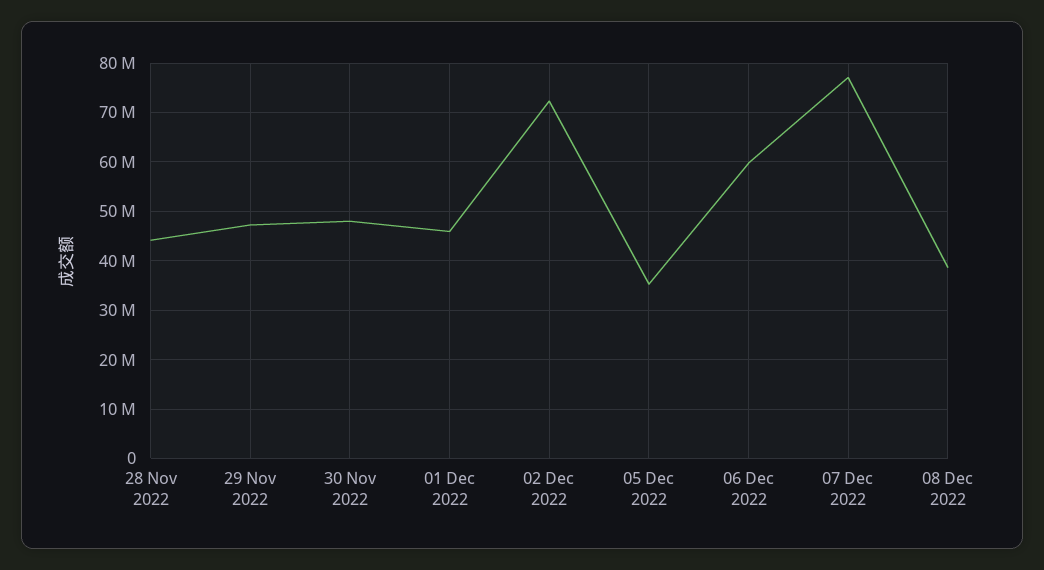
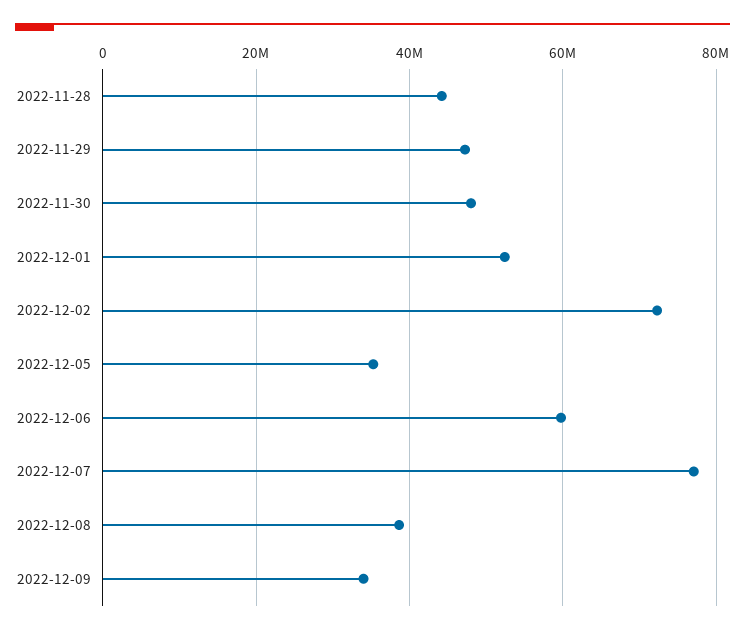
01 Dec 2022: 46000000 -> 52000000
2022-12-09: none -> 34000000

